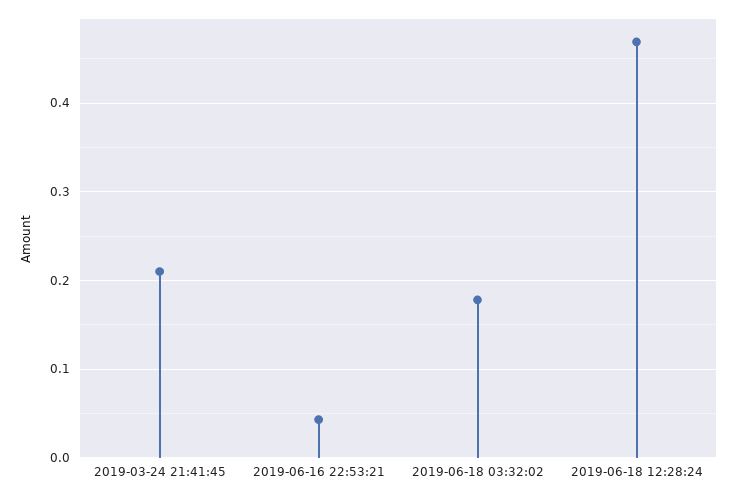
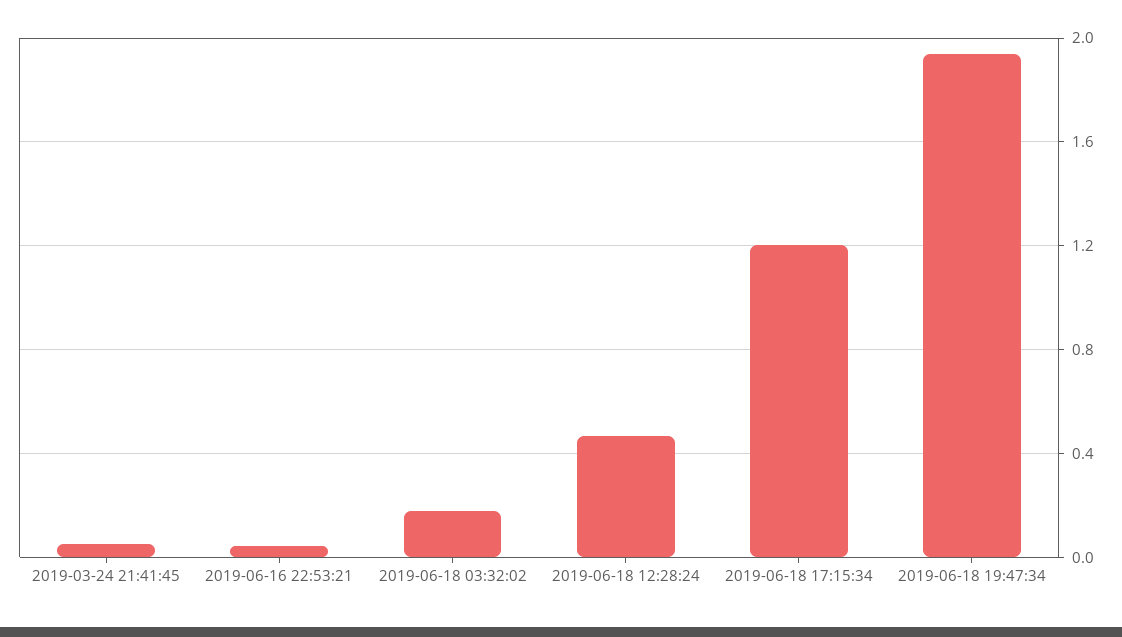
2019-03-24 21:41:45: 0.21 -> 0.05
2019-06-18 17:15:34: none -> 1.2
2019-06-18 19:47:34: none -> 1.95

